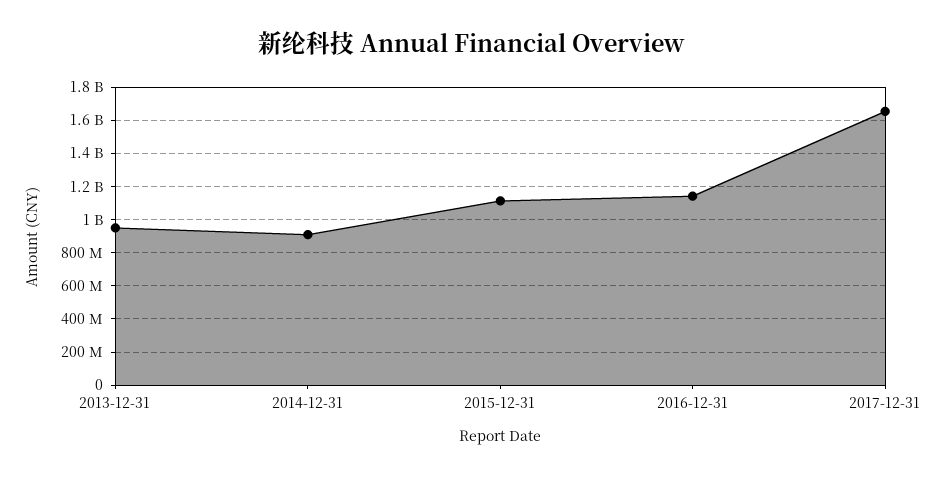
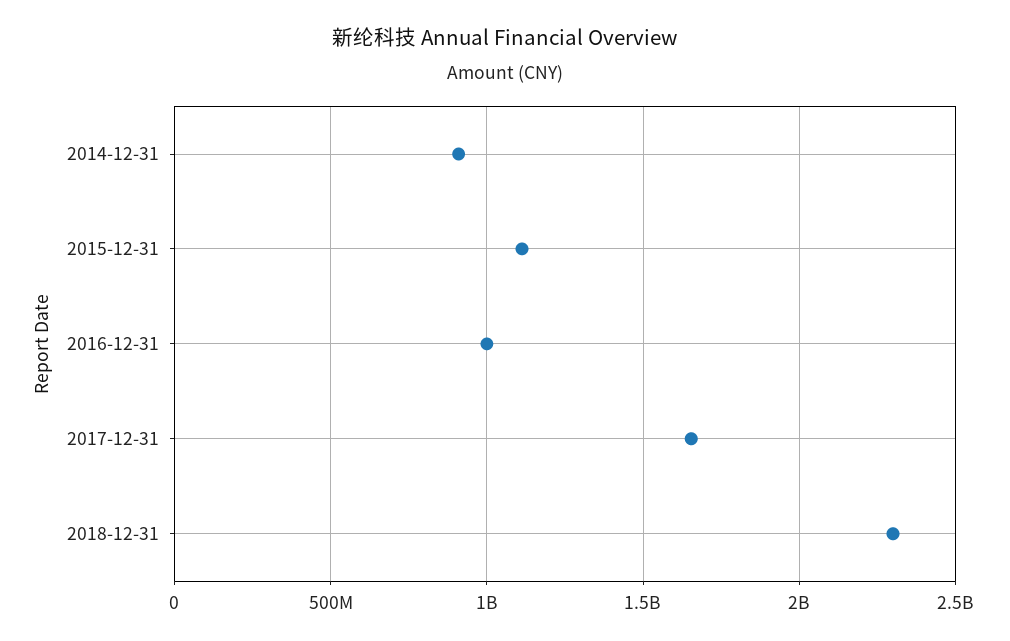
2013-12-31: 950000000 -> none
2016-12-31: 1150000000 -> 1000000000
2018-12-31: none -> 2300000000

